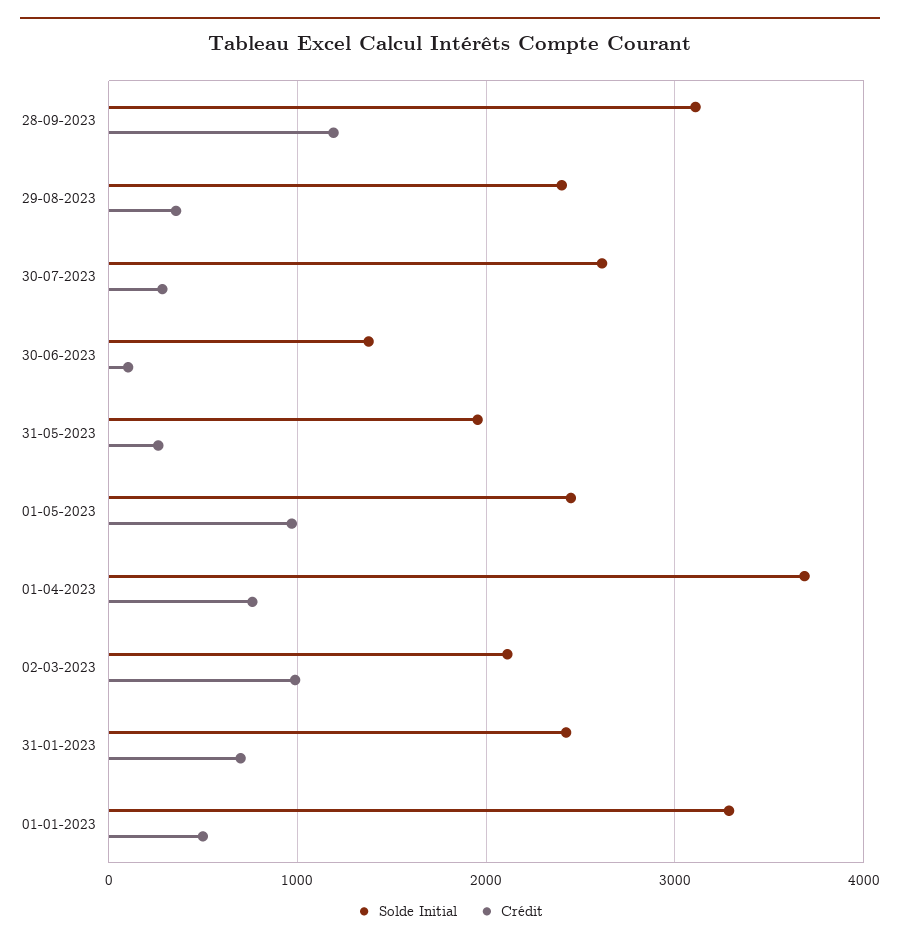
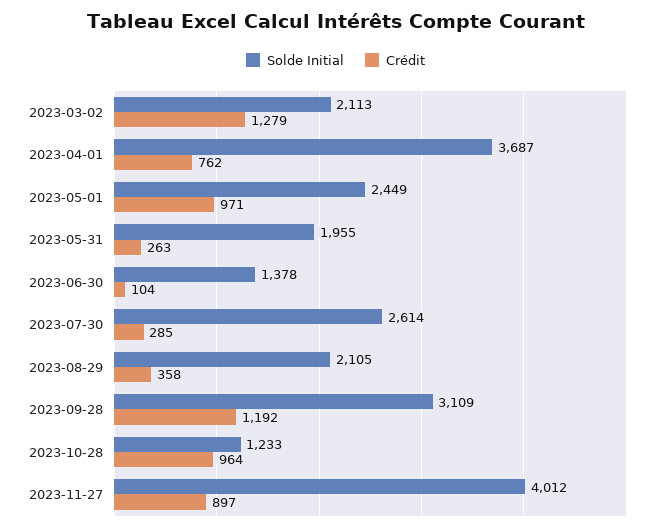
Solde Initial, 29-08-2023: 2400 -> 2105
Crédit, 02-03-2023: 1000 -> 1279
Solde Initial, 31-01-2023: 2400 -> none
Crédit, 31-01-2023: 700 -> none
Solde Initial, 01-01-2023: 3300 -> none
Crédit, 01-01-2023: 500 -> none
Solde Initial, 2023-10-28: none -> 1233
Crédit, 2023-10-28: none -> 964
Solde Initial, 2023-11-27: none -> 4012
Crédit, 2023-11-27: none -> 897

